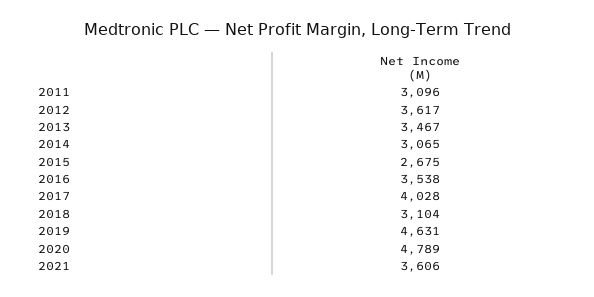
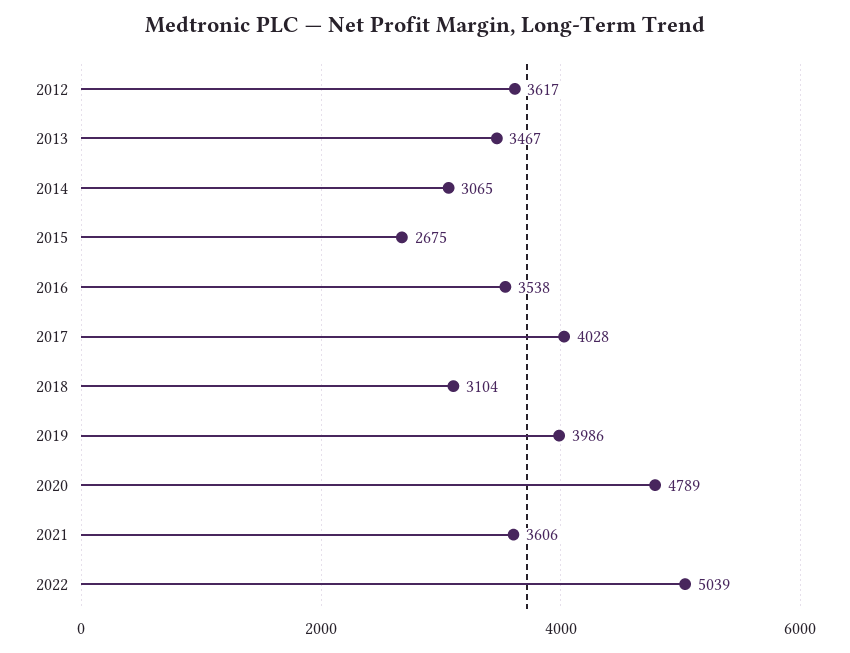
2011: 3096 -> none
2019: 4631 -> 3986
2022: none -> 5039

